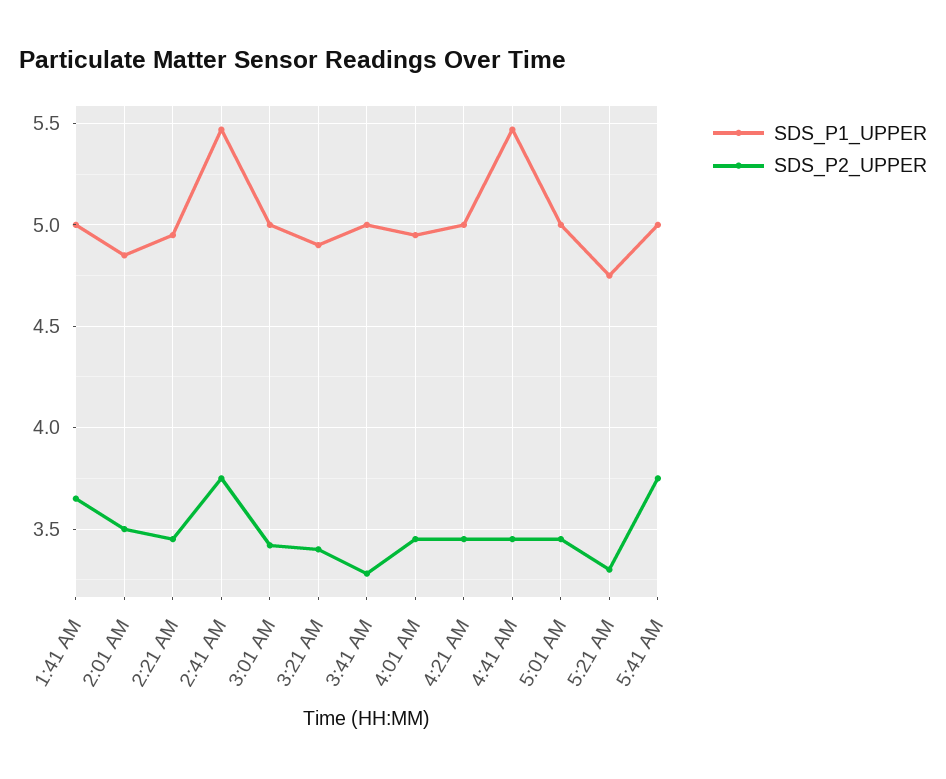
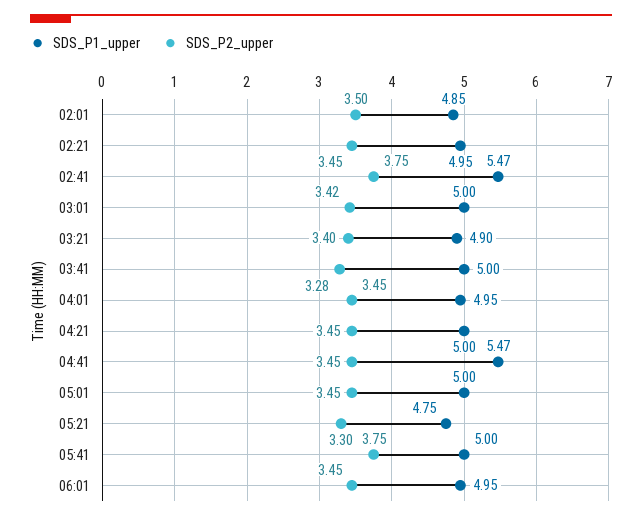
SDS_P1_UPPER, 1:41 AM: 5 -> none
SDS_P2_UPPER, 1:41 AM: 3.65 -> none
SDS_P1_UPPER, 06:01: none -> 4.95
SDS_P2_UPPER, 06:01: none -> 3.45

